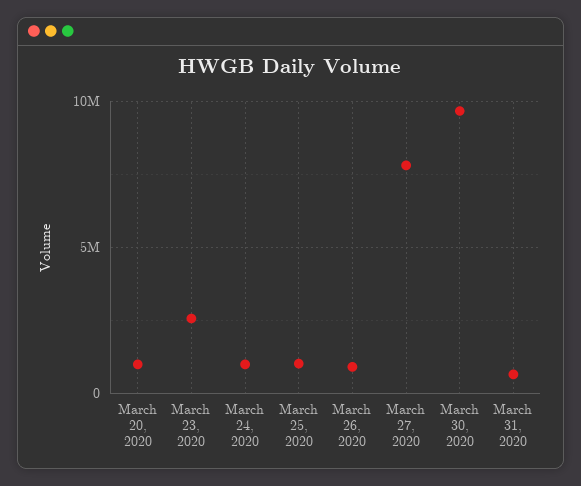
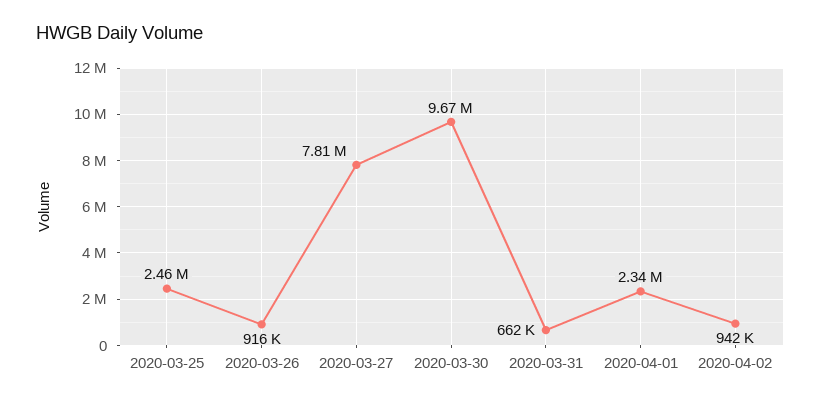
March 20, 2020: 1000000 -> none
March 23, 2020: 2500000 -> none
March 24, 2020: 1000000 -> none
March 25, 2020: 1000000 -> 2460000
2020-04-01: none -> 2340000
2020-04-02: none -> 942000

